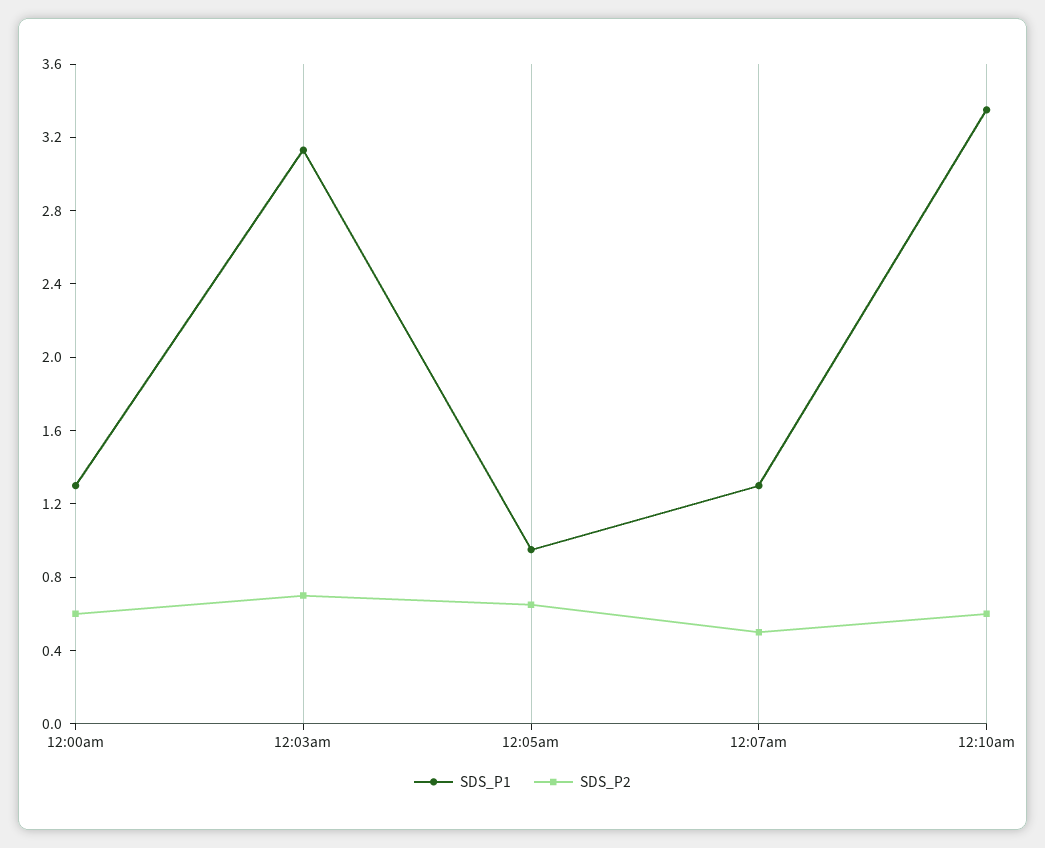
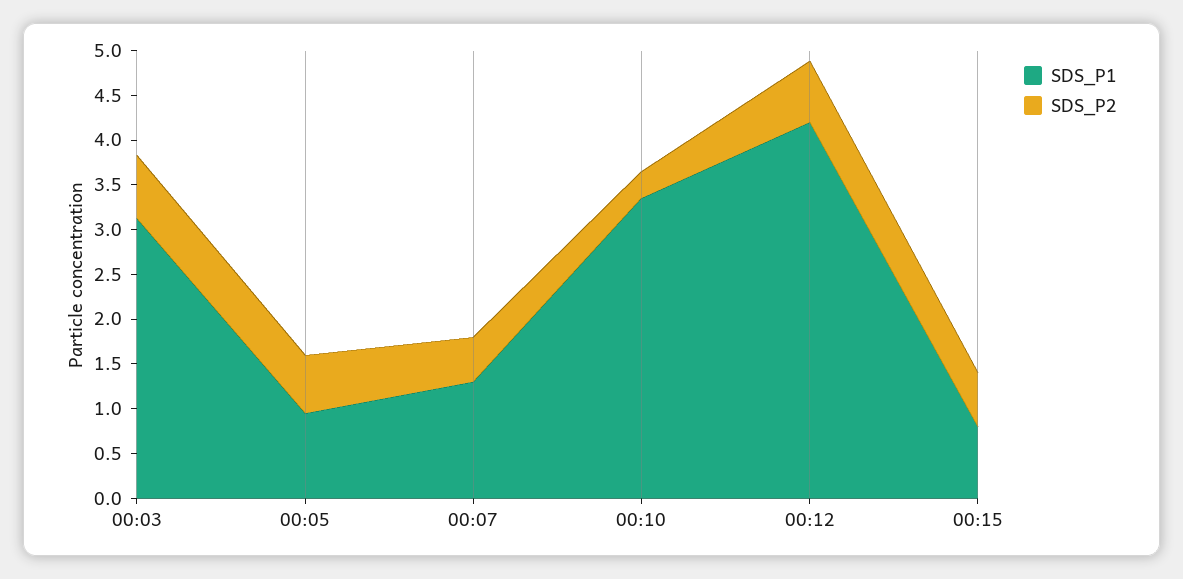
SDS_P1, 12:00am: 1.3 -> none
SDS_P2, 12:00am: 0.6 -> none
SDS_P2, 12:10am: 0.6 -> 0.3
SDS_P1, 00:12: none -> 4.2
SDS_P2, 00:12: none -> 0.7
SDS_P1, 00:15: none -> 0.8
SDS_P2, 00:15: none -> 0.6

